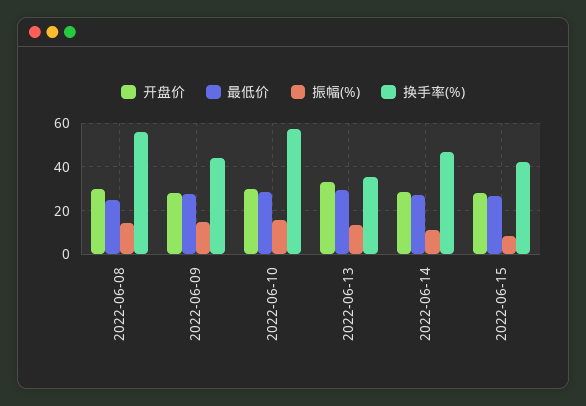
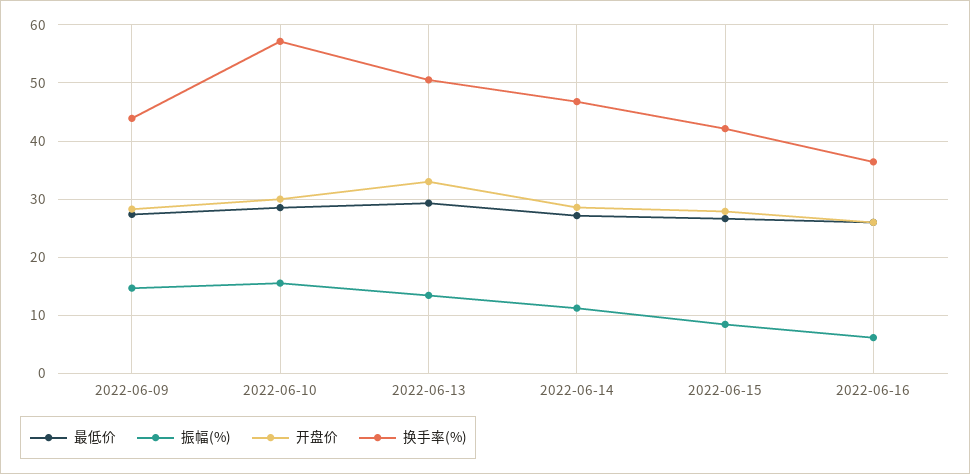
开盘价, 2022-06-08: 30 -> none
最低价, 2022-06-08: 25 -> none
振幅(%), 2022-06-08: 15 -> none
换手率(%), 2022-06-08: 55 -> none
换手率(%), 2022-06-13: 35 -> 50
最低价, 2022-06-16: none -> 26
振幅(%), 2022-06-16: none -> 6
开盘价, 2022-06-16: none -> 26
换手率(%), 2022-06-16: none -> 36

